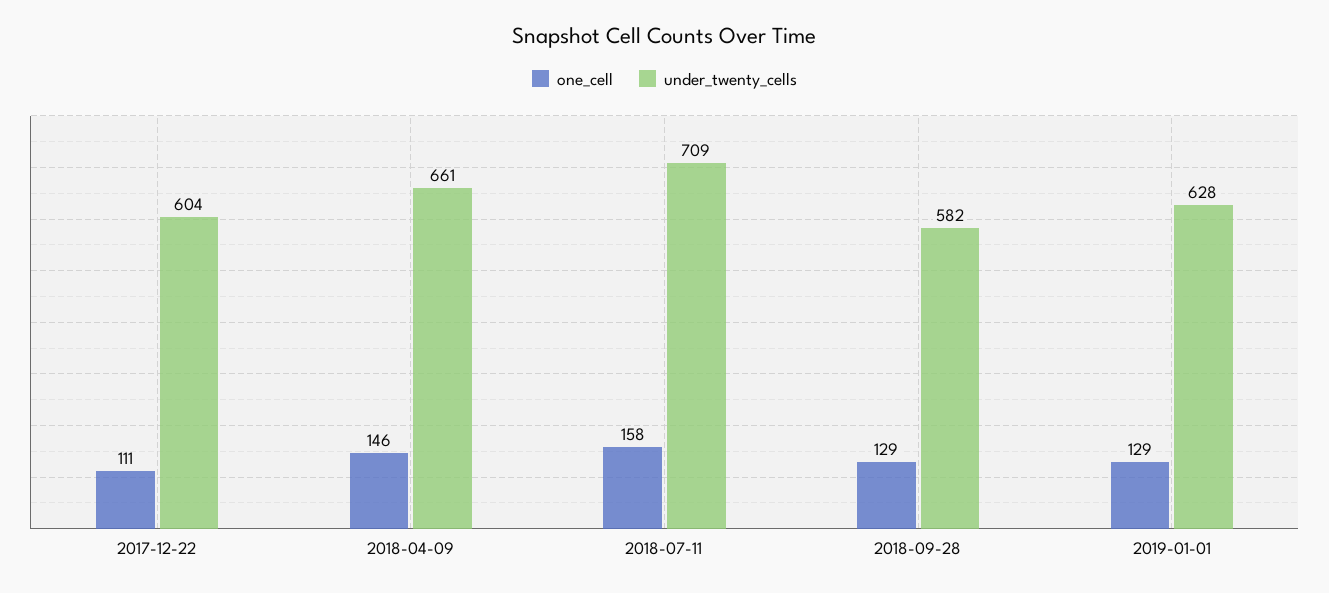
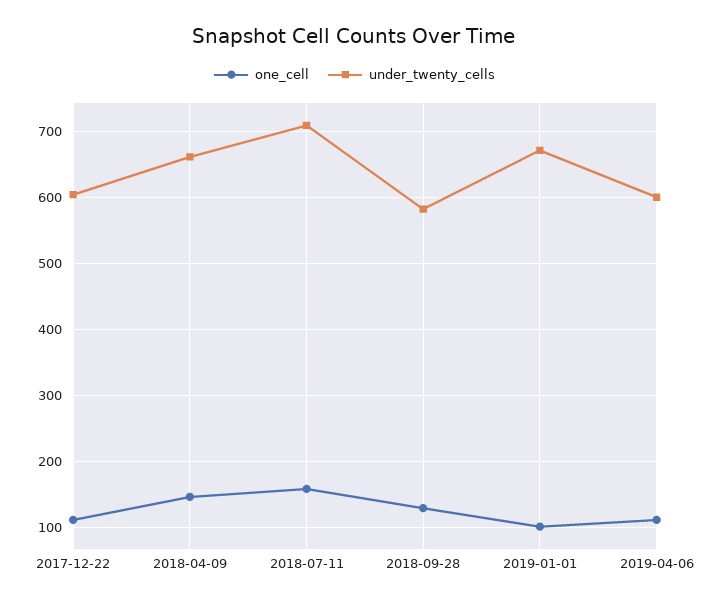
one_cell, 2019-01-01: 129 -> 100
under_twenty_cells, 2019-01-01: 628 -> 670
one_cell, 2019-04-06: none -> 110
under_twenty_cells, 2019-04-06: none -> 600

